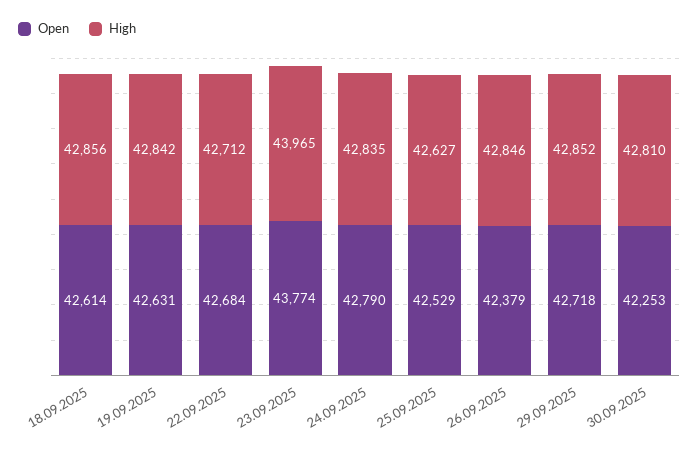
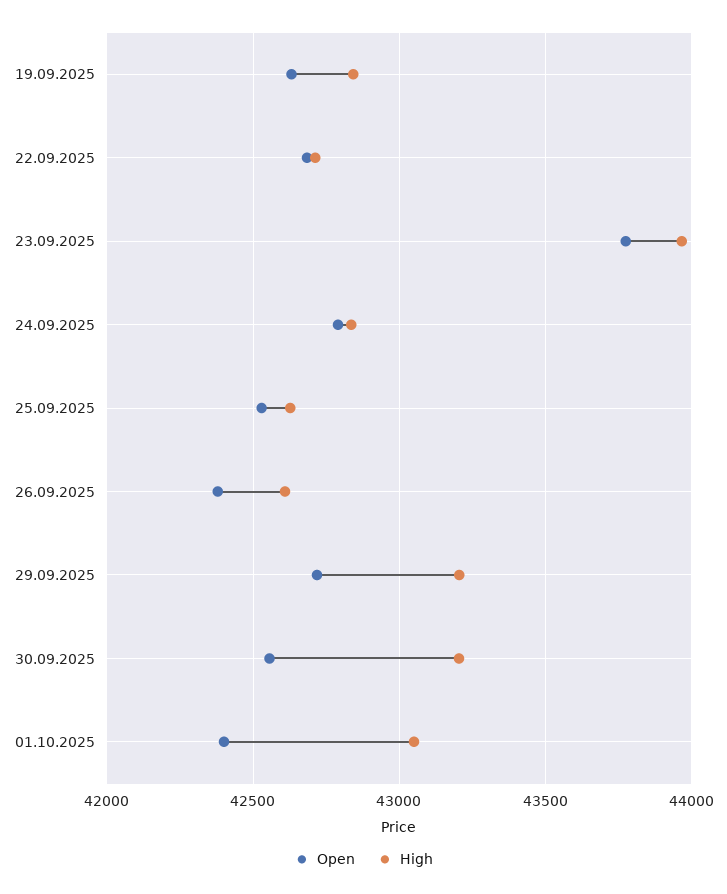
Open, 18.09.2025: 42614 -> none
High, 18.09.2025: 42856 -> none
High, 26.09.2025: 42846 -> 42600
High, 29.09.2025: 42852 -> 43200
Open, 30.09.2025: 42253 -> 42550
High, 30.09.2025: 42810 -> 43200
Open, 01.10.2025: none -> 42400
High, 01.10.2025: none -> 43050

